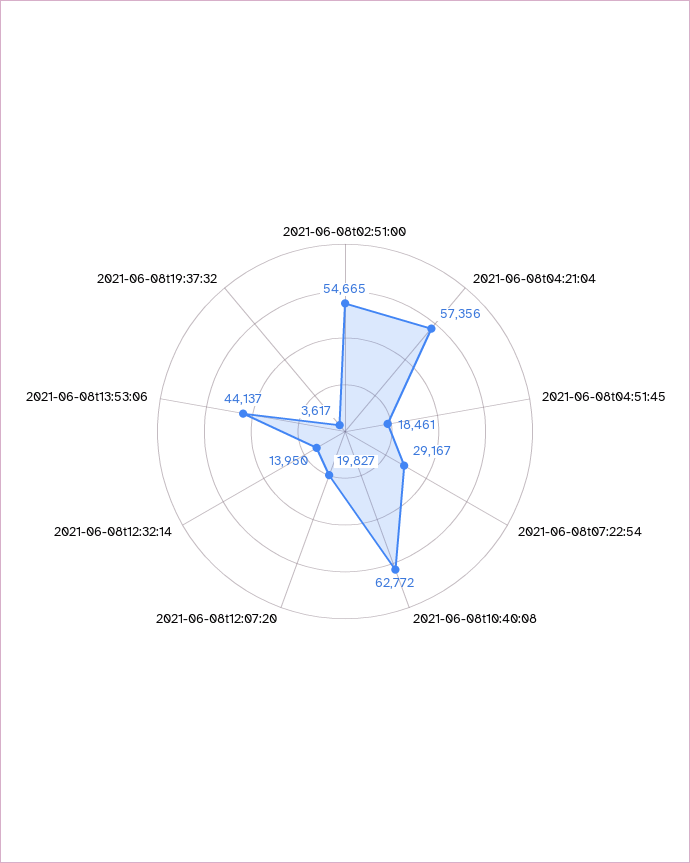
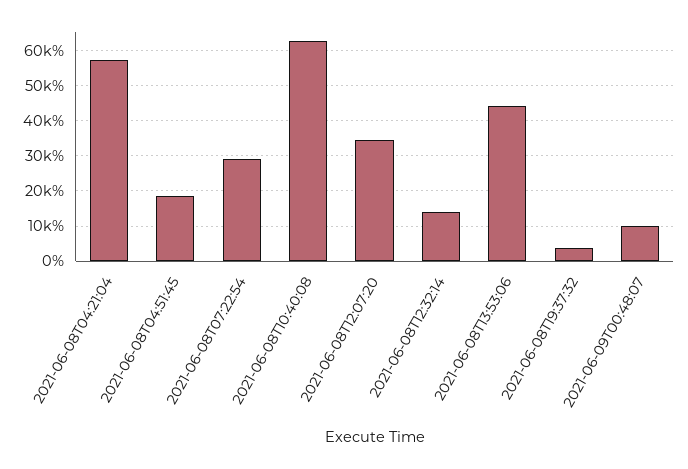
2021-06-08t02:51:00: 54665 -> none
2021-06-08t12:07:20: 19827 -> 34000
2021-06-09T00:48:07: none -> 10000

